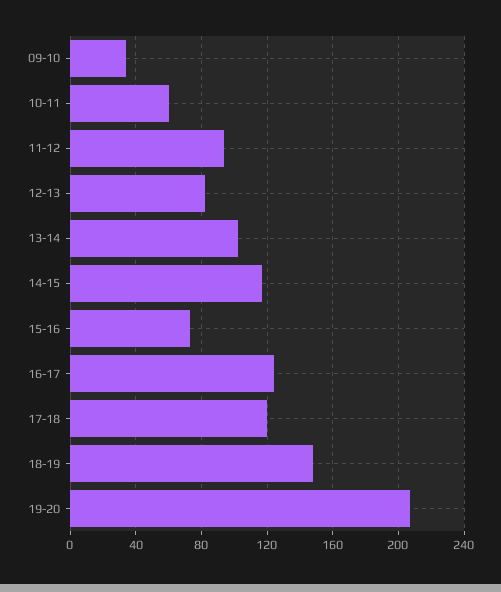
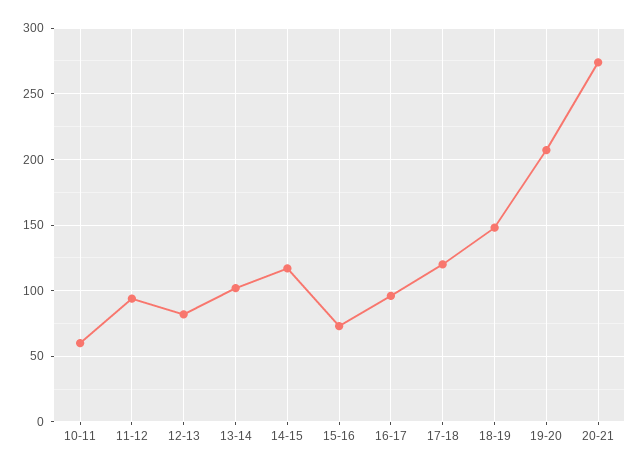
09-10: 35 -> none
16-17: 125 -> 95
20-21: none -> 275

